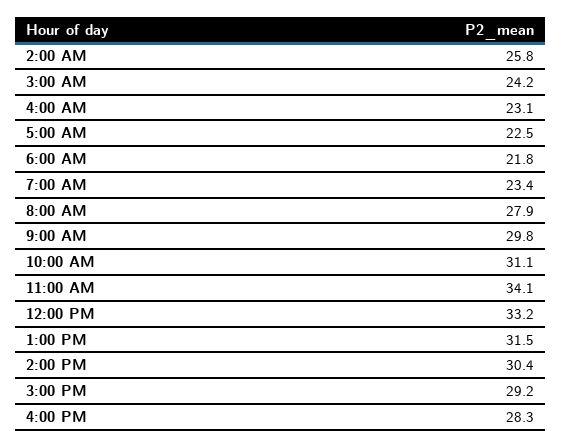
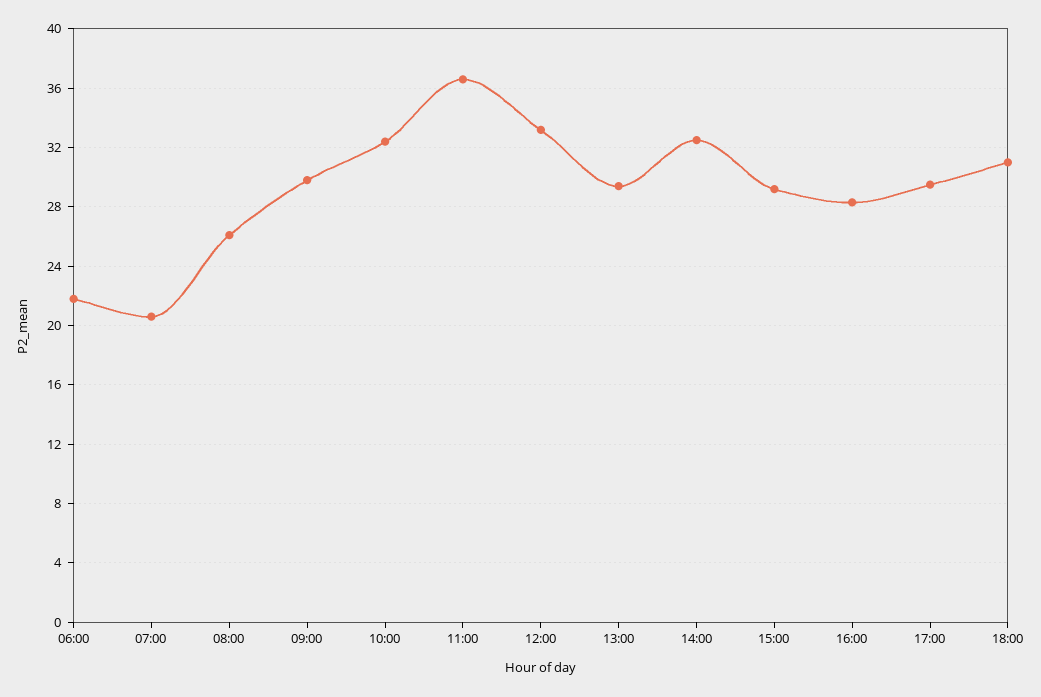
2:00 AM: 25.8 -> none
3:00 AM: 24.2 -> none
4:00 AM: 23.1 -> none
5:00 AM: 22.5 -> none
7:00 AM: 23.4 -> 20.5
8:00 AM: 27.9 -> 26
10:00 AM: 31.1 -> 32.5
11:00 AM: 34.1 -> 36.5
1:00 PM: 31.5 -> 29.5
2:00 PM: 30.4 -> 32.5
17:00: none -> 29.5
18:00: none -> 31

